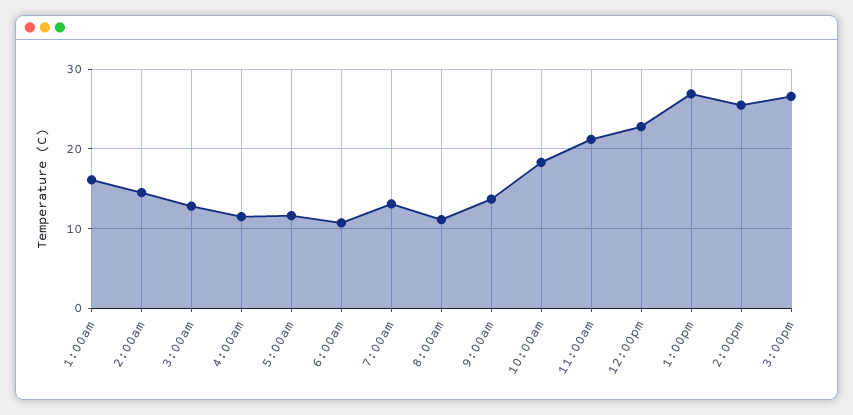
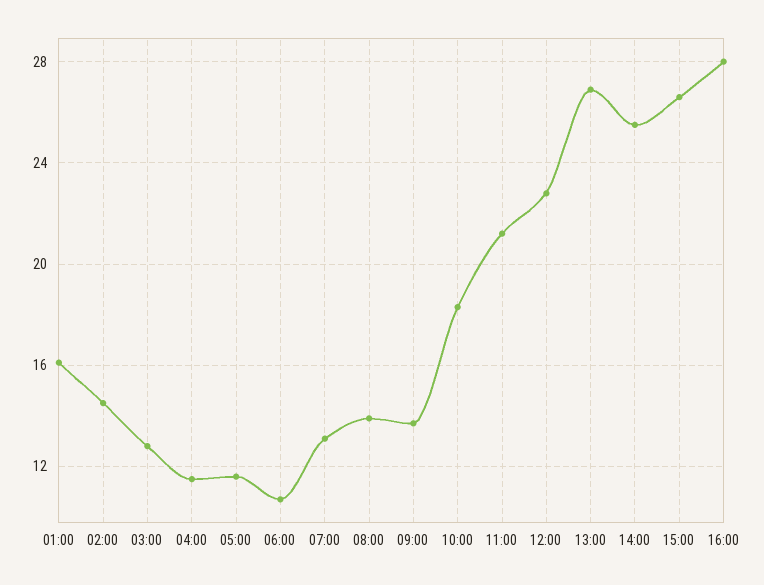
8:00am: 11 -> 14
16:00: none -> 28

